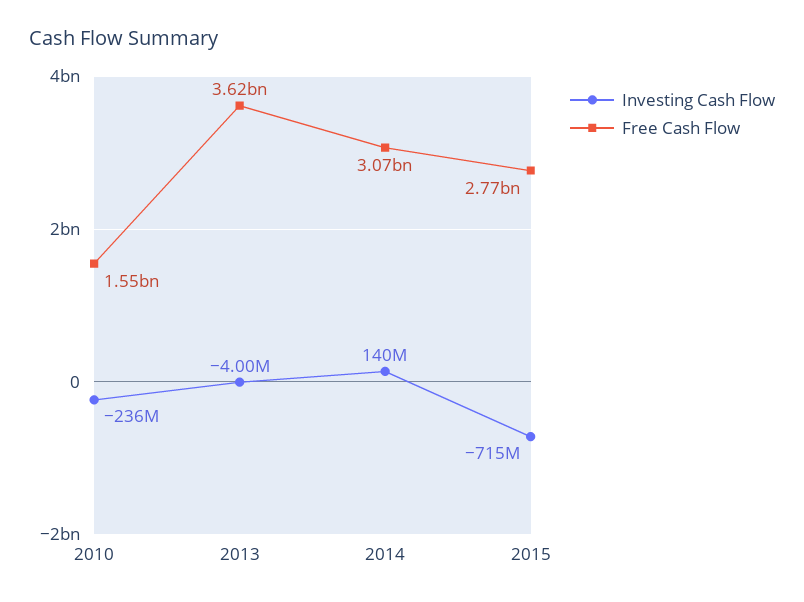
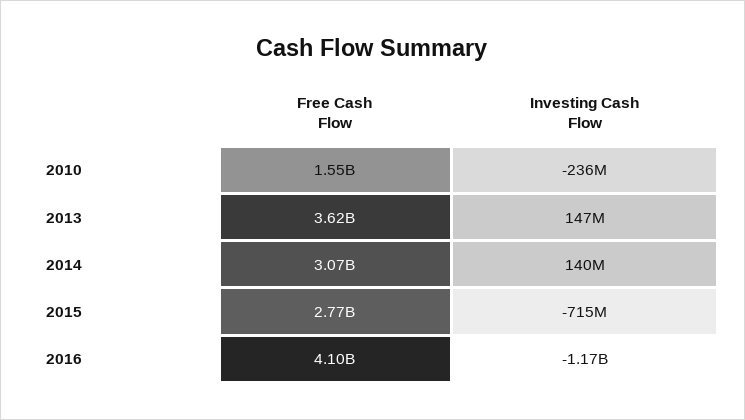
Investing Cash Flow, 2013: -4000000 -> 147000000
Free Cash Flow, 2016: none -> 4100000000
Investing Cash Flow, 2016: none -> -1170000000

